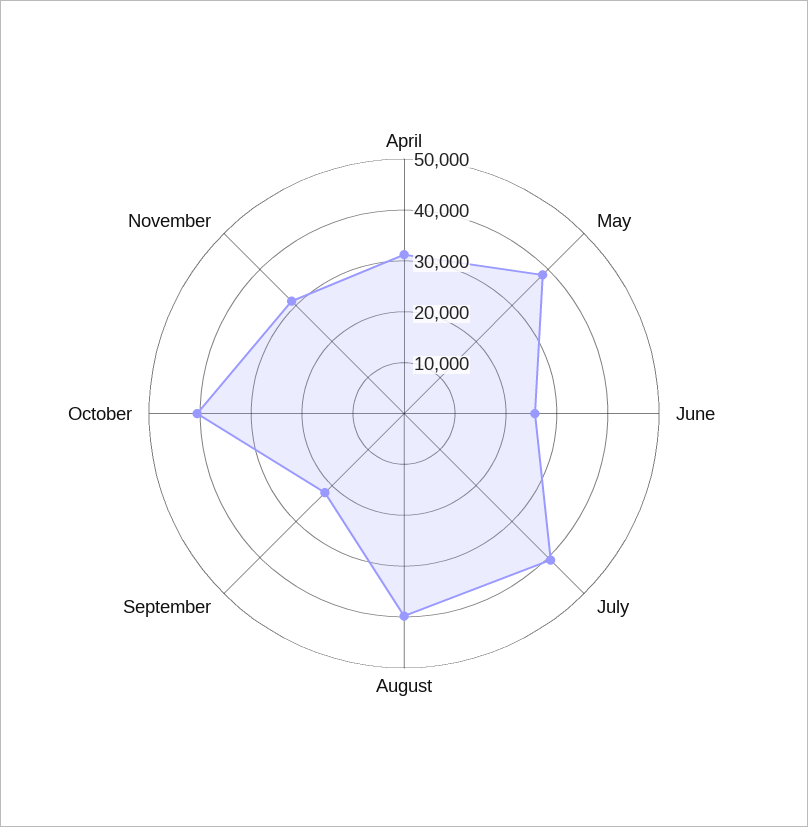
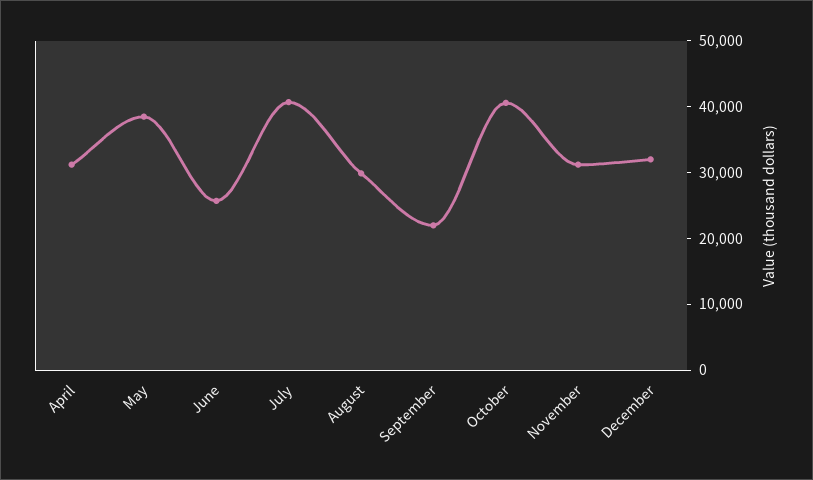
August: 40000 -> 30000
December: none -> 32000

